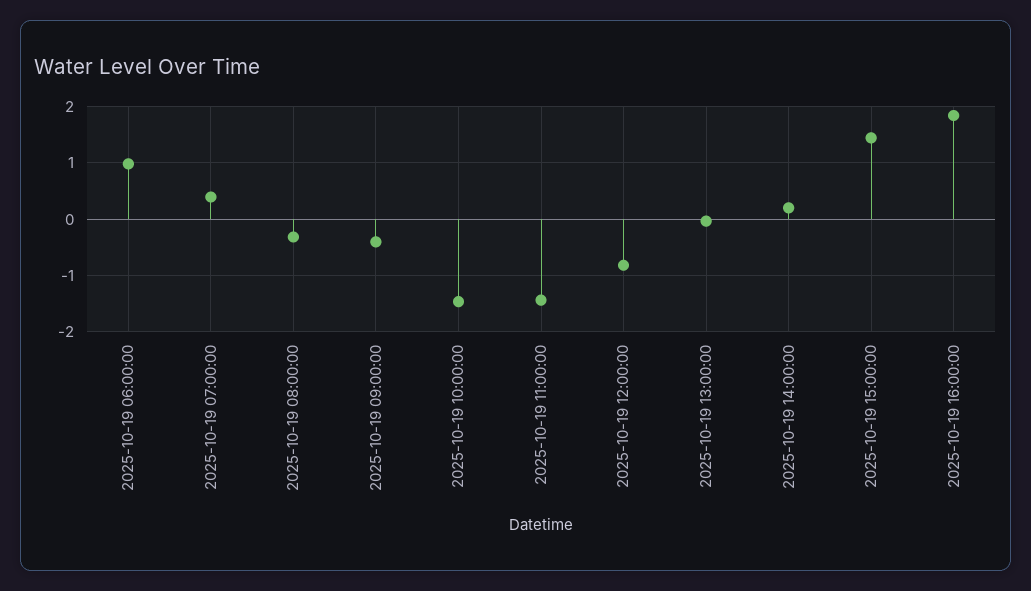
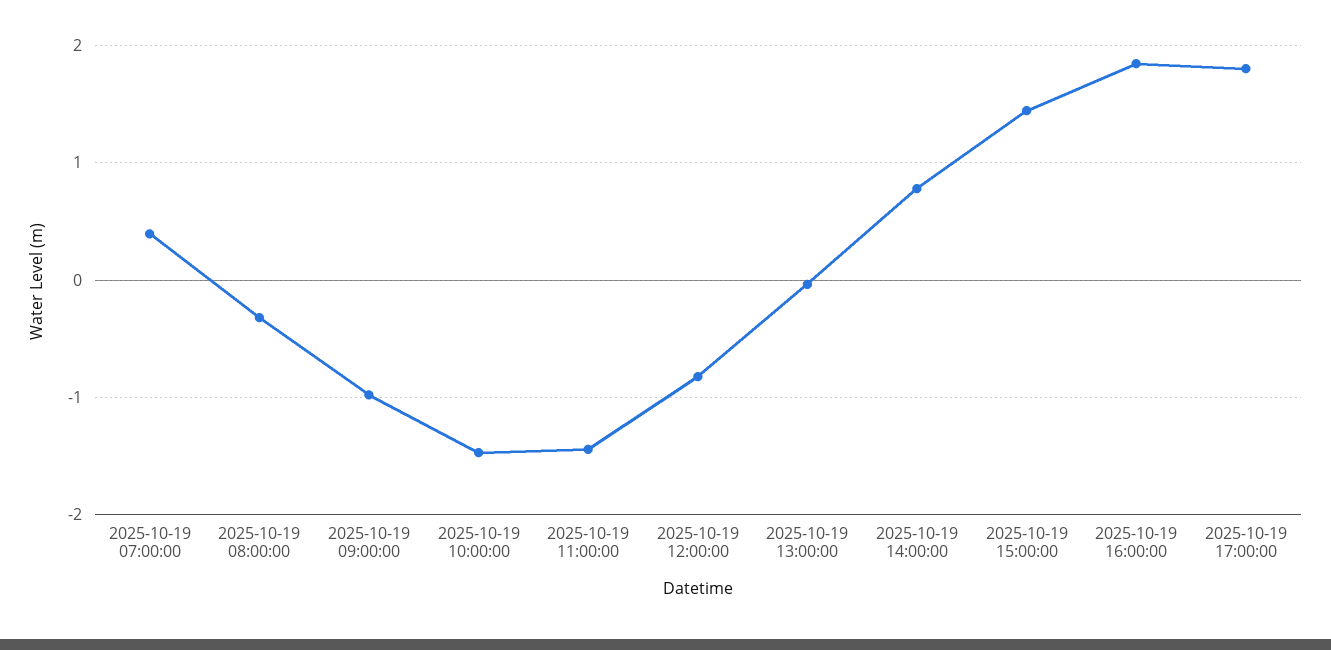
2025-10-19 06:00:00: 1 -> none
2025-10-19 09:00:00: -0.4 -> -1
2025-10-19 14:00:00: 0.2 -> 0.8
2025-10-19 17:00:00: none -> 1.8

